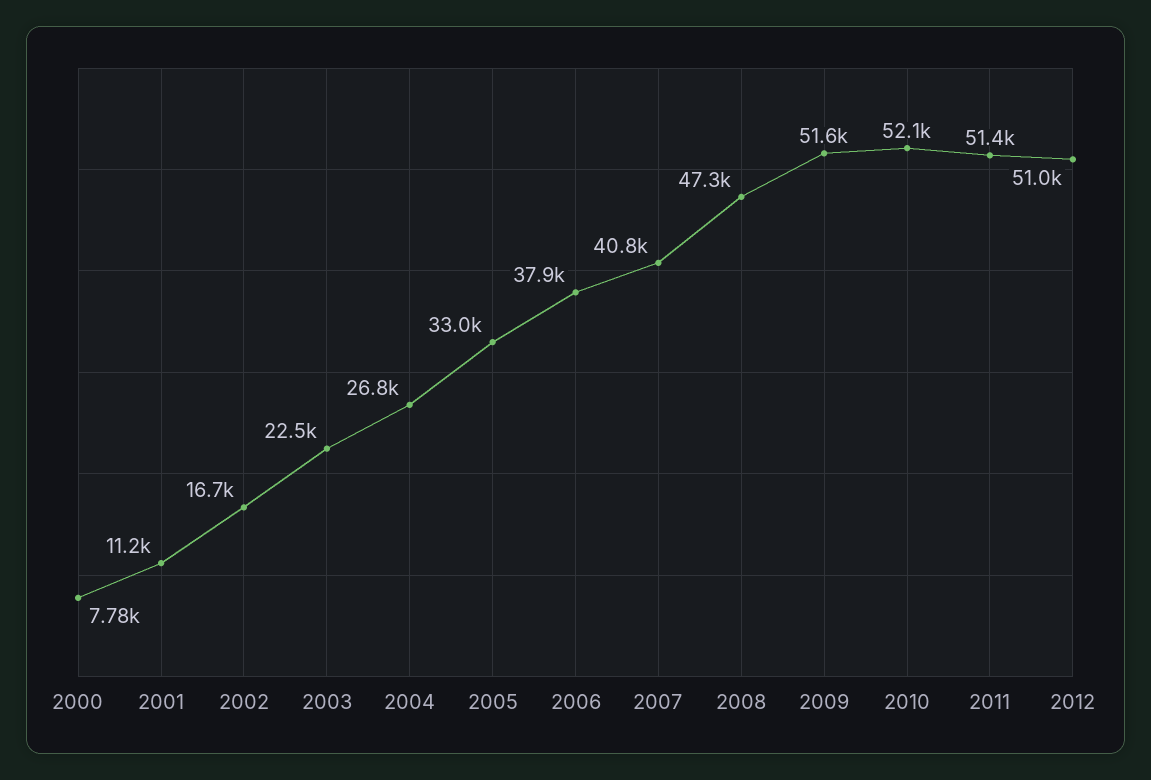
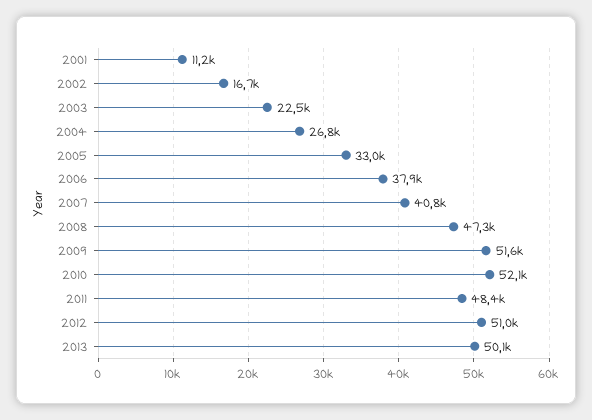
2000: 7780 -> none
2011: 51400 -> 48400
2013: none -> 50100

